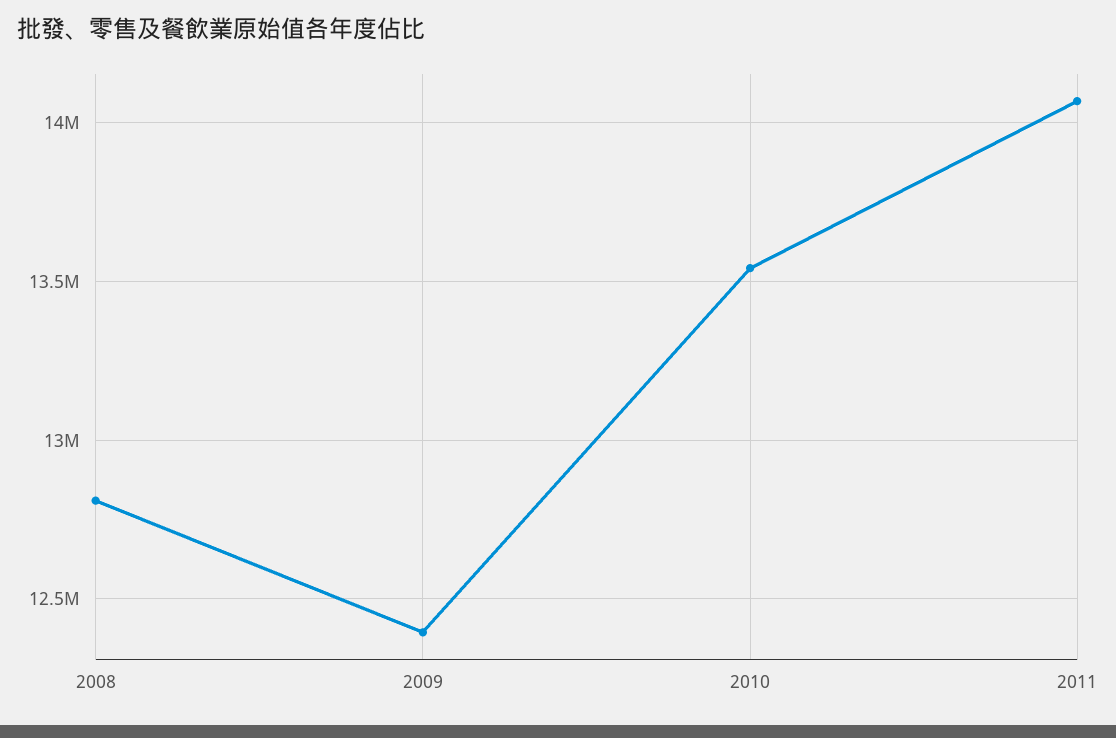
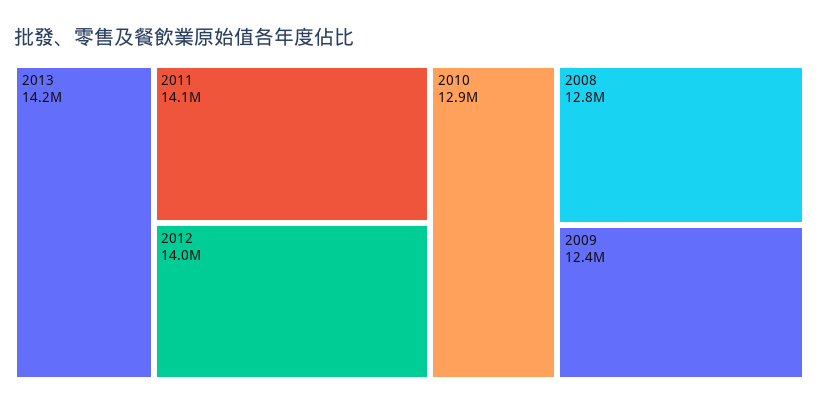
2010: 13550000 -> 12900000
2013: none -> 14200000
2012: none -> 14000000

